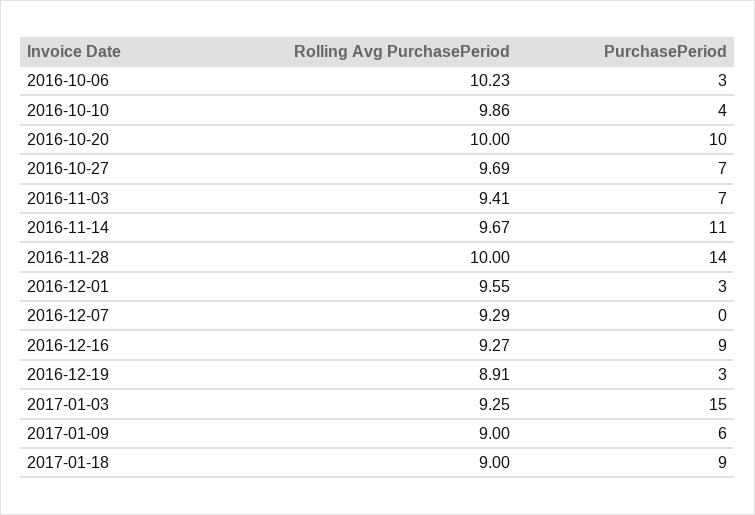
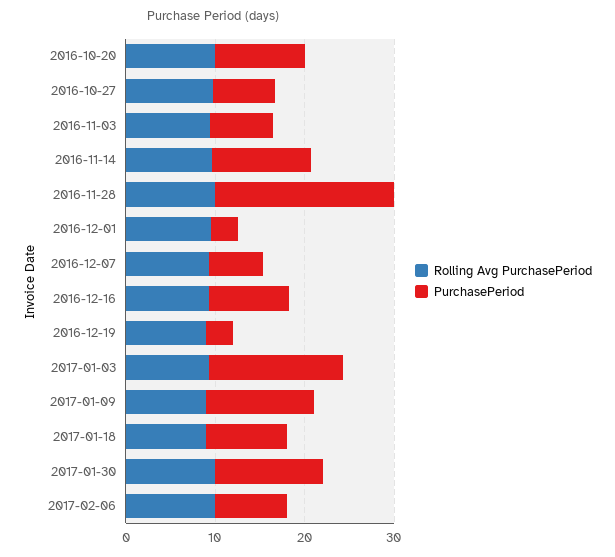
Rolling Avg PurchasePeriod, 2016-10-06: 10.23 -> none
PurchasePeriod, 2016-10-06: 3 -> none
Rolling Avg PurchasePeriod, 2016-10-10: 9.86 -> none
PurchasePeriod, 2016-10-10: 4 -> none
PurchasePeriod, 2016-11-28: 14 -> 20
PurchasePeriod, 2016-12-07: 0 -> 6
PurchasePeriod, 2017-01-09: 6 -> 12
Rolling Avg PurchasePeriod, 2017-01-30: none -> 10
PurchasePeriod, 2017-01-30: none -> 12
Rolling Avg PurchasePeriod, 2017-02-06: none -> 10
PurchasePeriod, 2017-02-06: none -> 8

